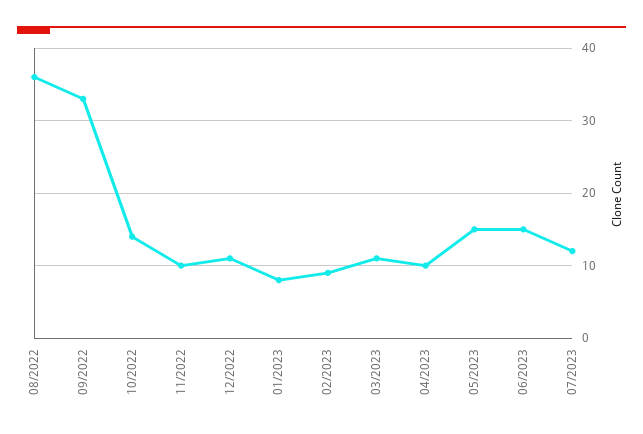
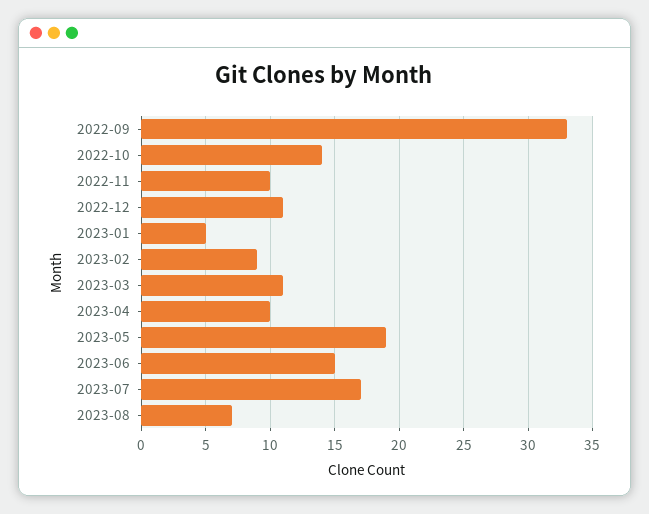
08/2022: 36 -> none
01/2023: 8 -> 5
05/2023: 15 -> 19
07/2023: 12 -> 17
2023-08: none -> 7

